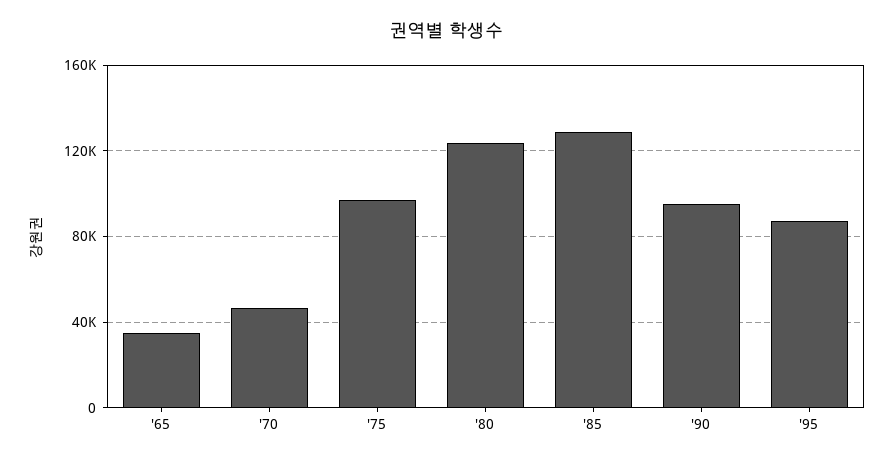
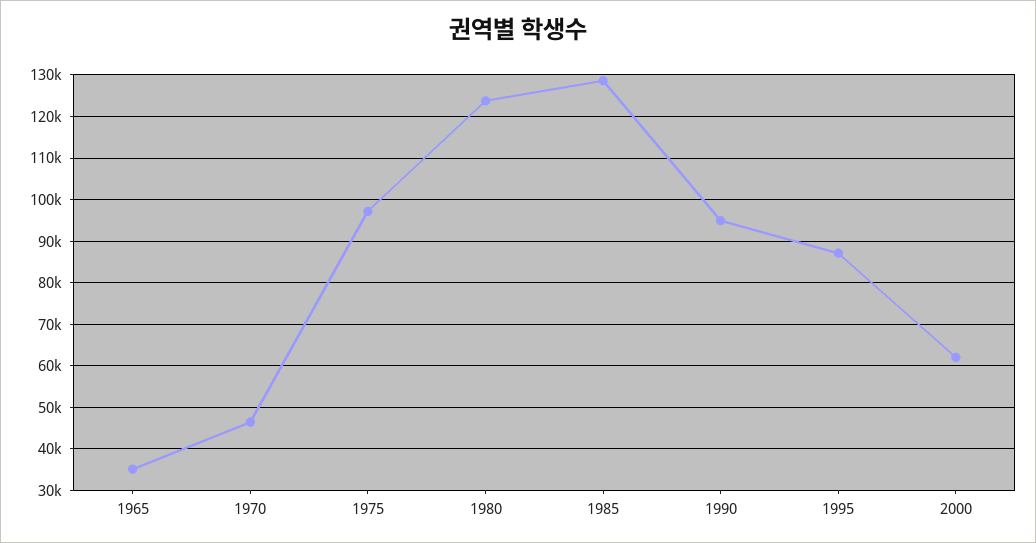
2000: none -> 62000

